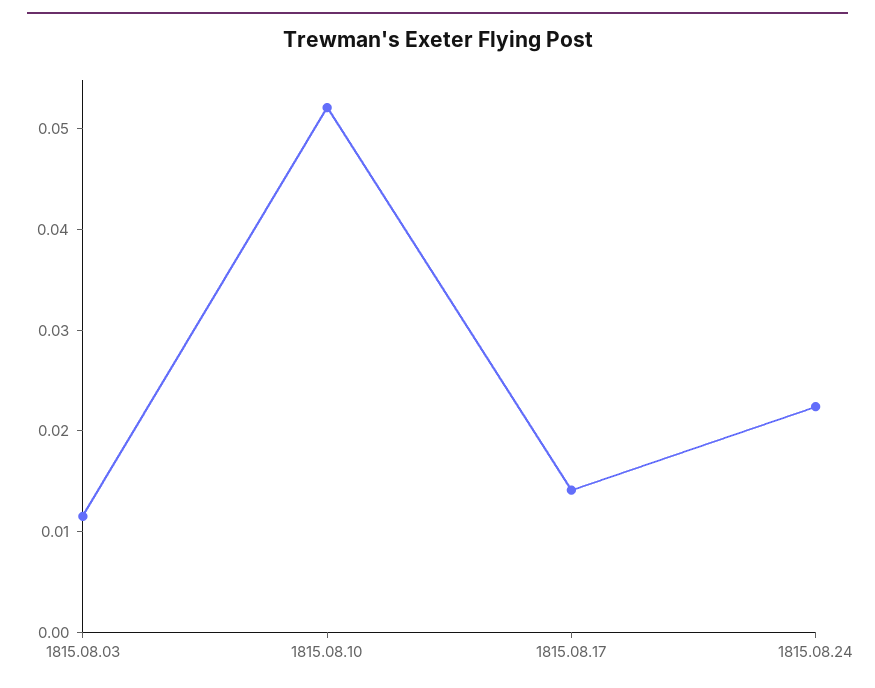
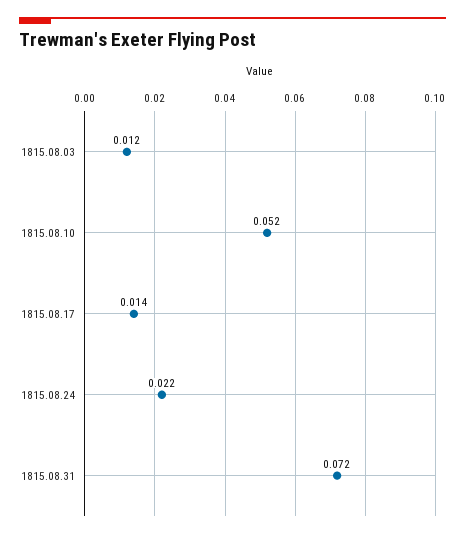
1815.08.31: none -> 0.072

